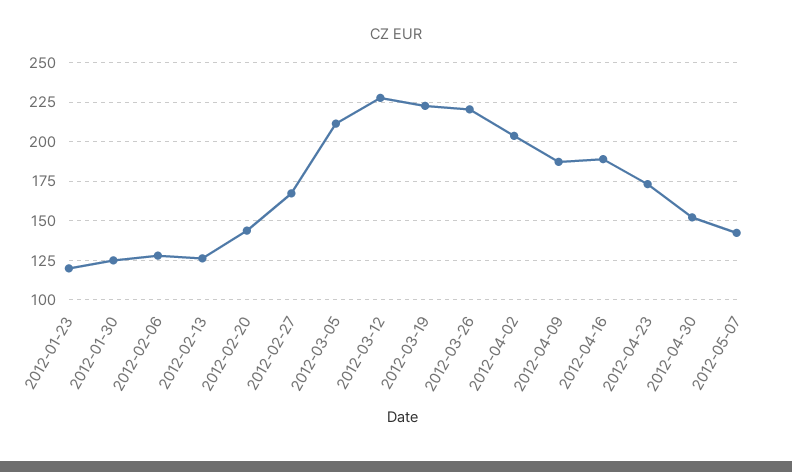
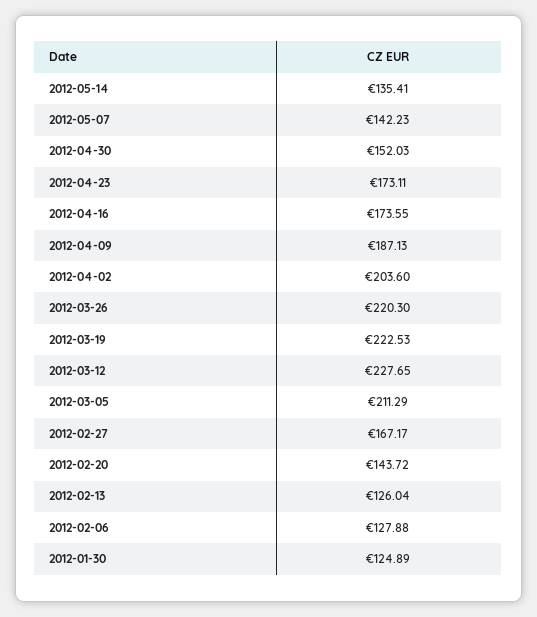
2012-01-23: 120 -> none
2012-04-16: 190 -> 173.55
2012-05-14: none -> 135.41

